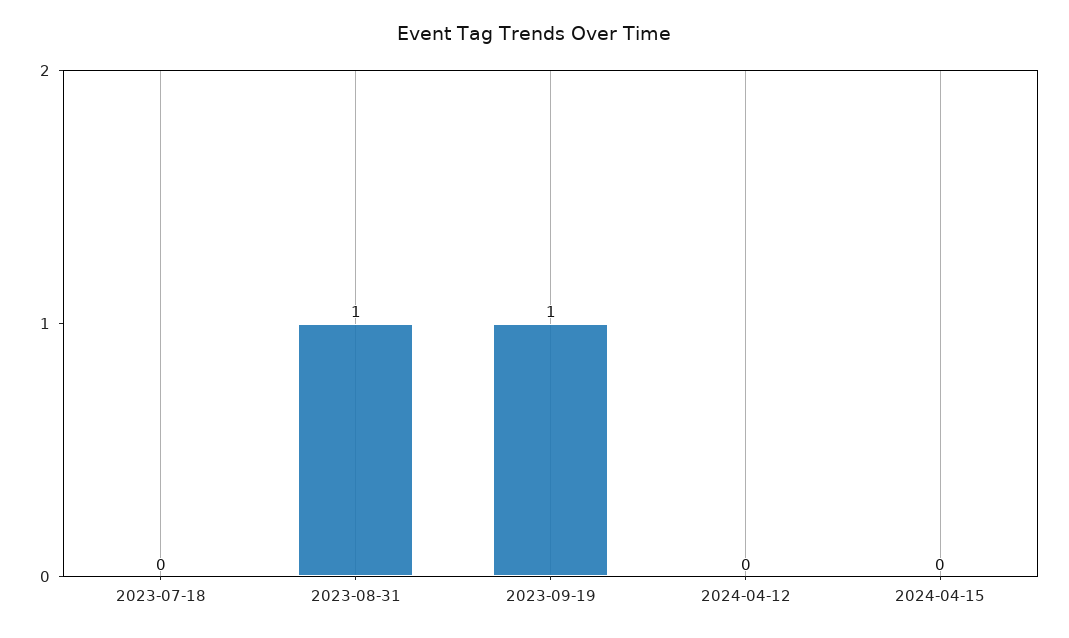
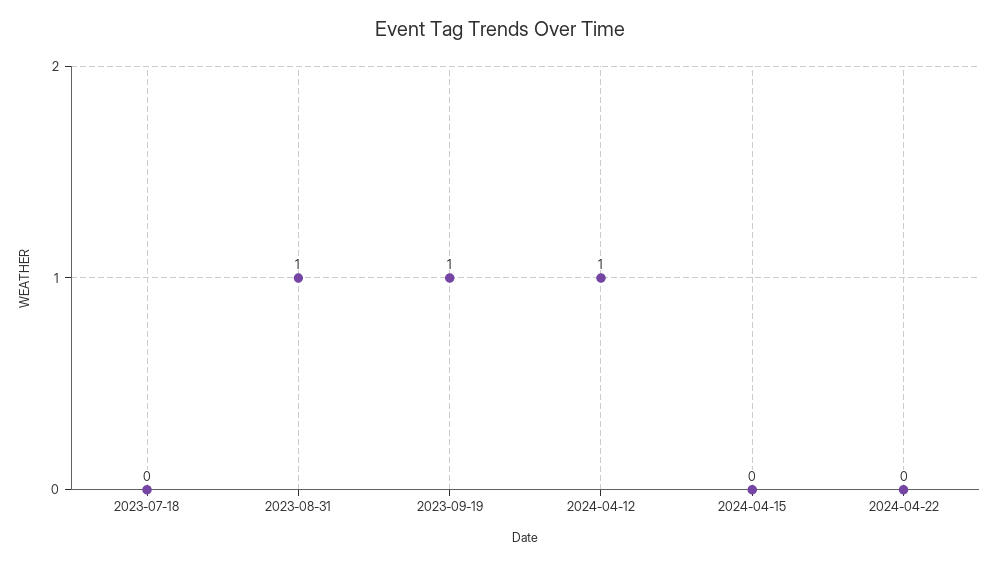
2024-04-12: 0 -> 1
2024-04-22: none -> 0

